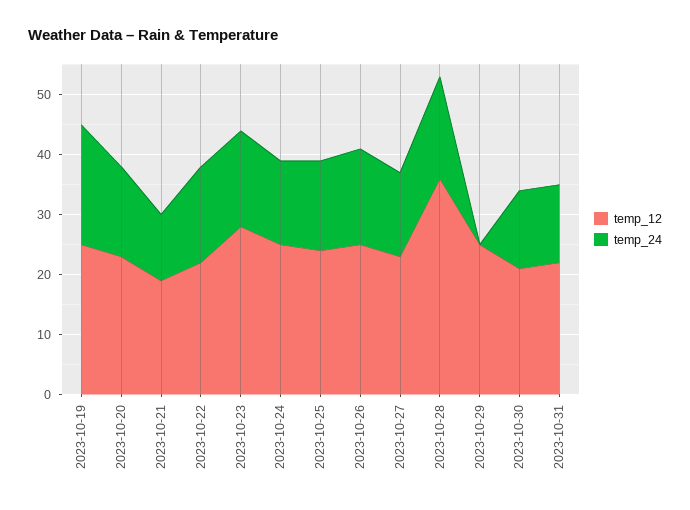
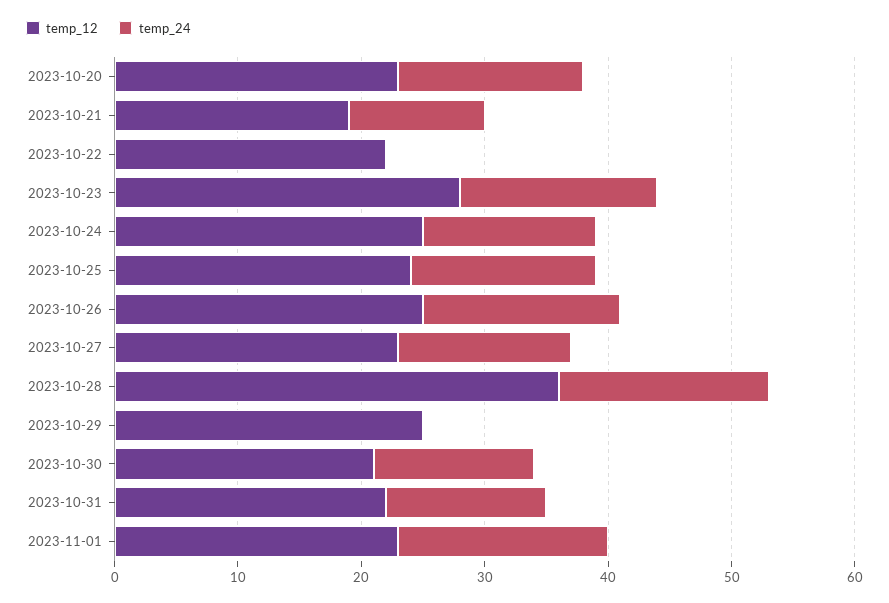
temp_12, 2023-10-19: 25 -> none
temp_24, 2023-10-19: 20 -> none
temp_24, 2023-10-22: 15 -> 0
temp_12, 2023-11-01: none -> 23
temp_24, 2023-11-01: none -> 17

